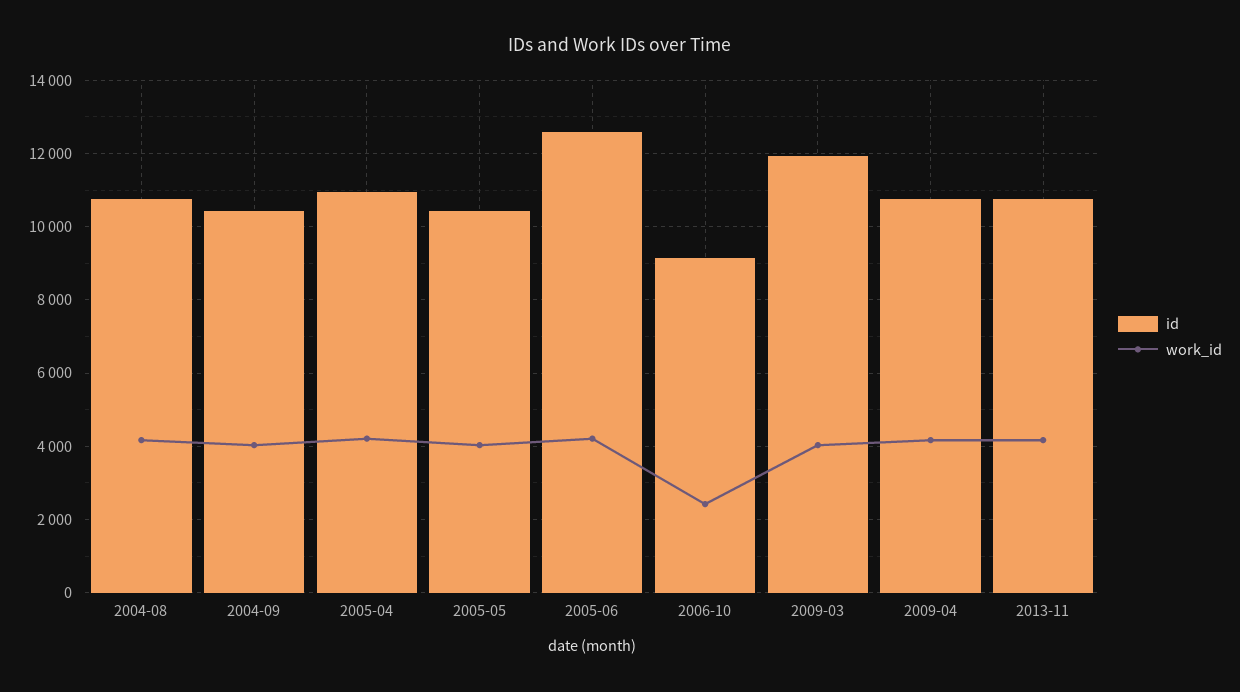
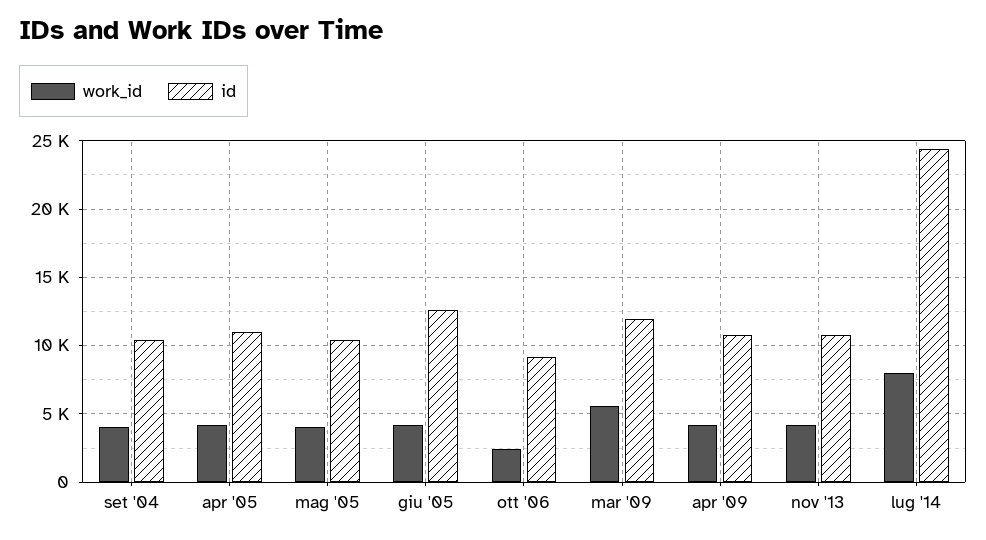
id, 2004-08: 10800 -> none
work_id, 2004-08: 4200 -> none
work_id, 2009-03: 4000 -> 5500
work_id, lug '14: none -> 8000
id, lug '14: none -> 24500

